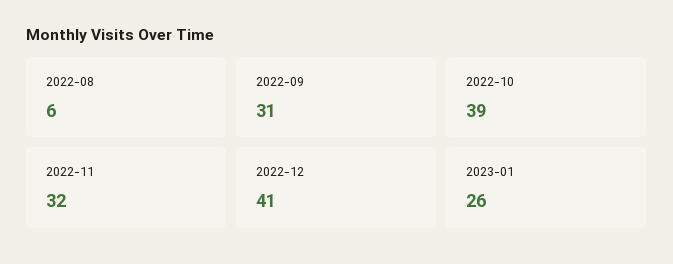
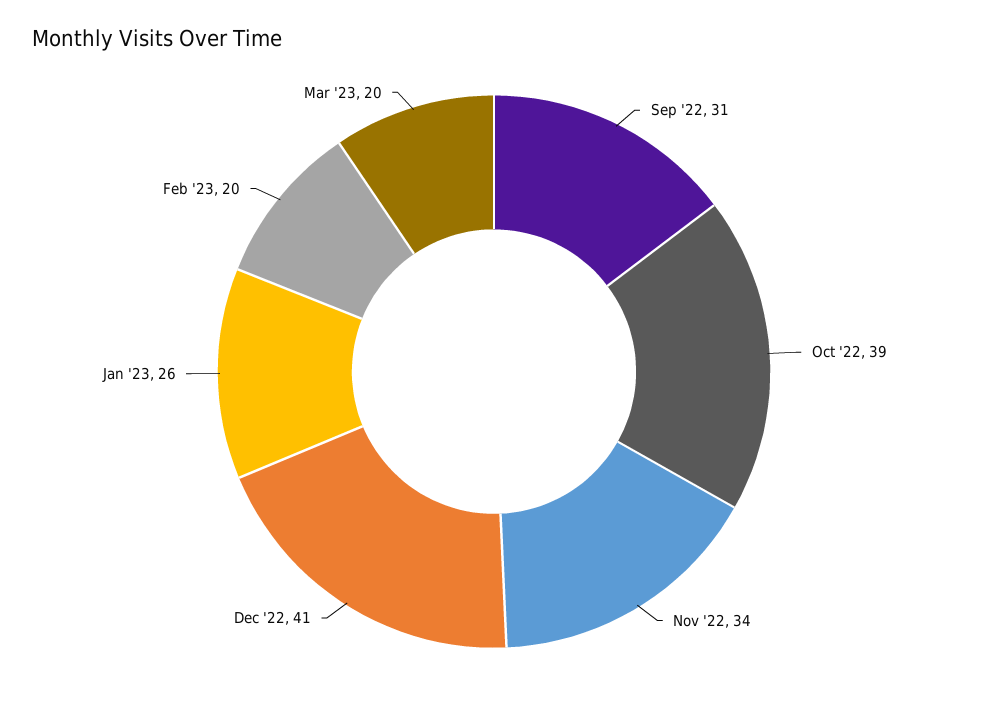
2022-08: 6 -> none
2022-11: 32 -> 34
Feb '23: none -> 20
Mar '23: none -> 20

